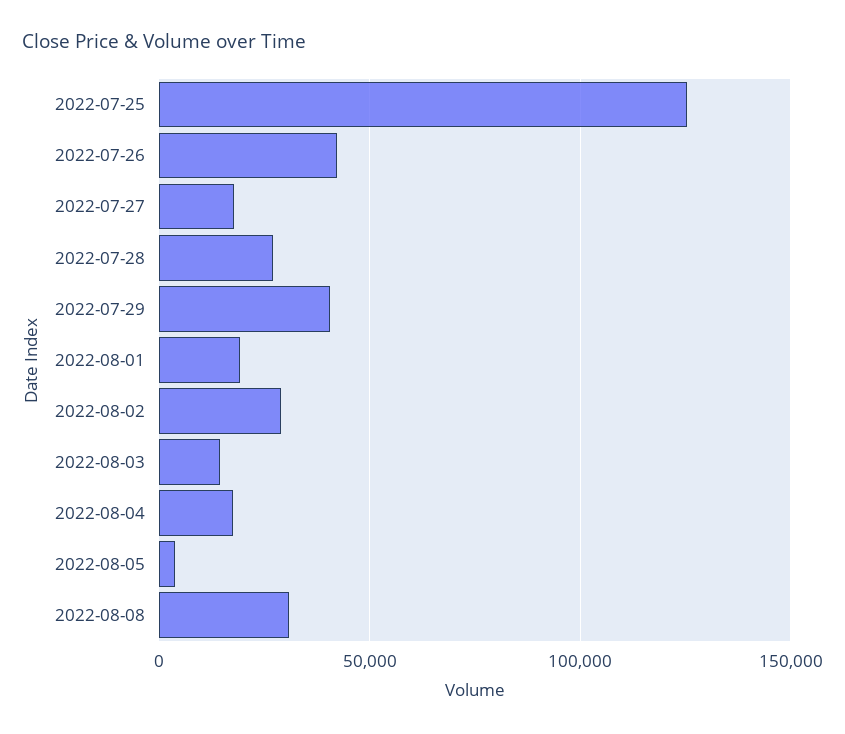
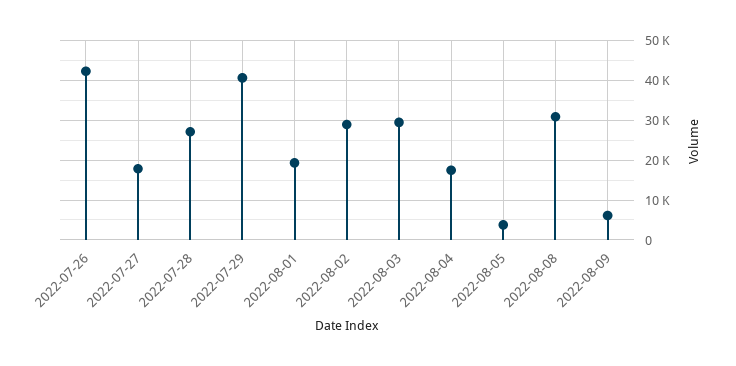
2022-07-25: 125000 -> none
2022-08-03: 15000 -> 30000
2022-08-09: none -> 6000

